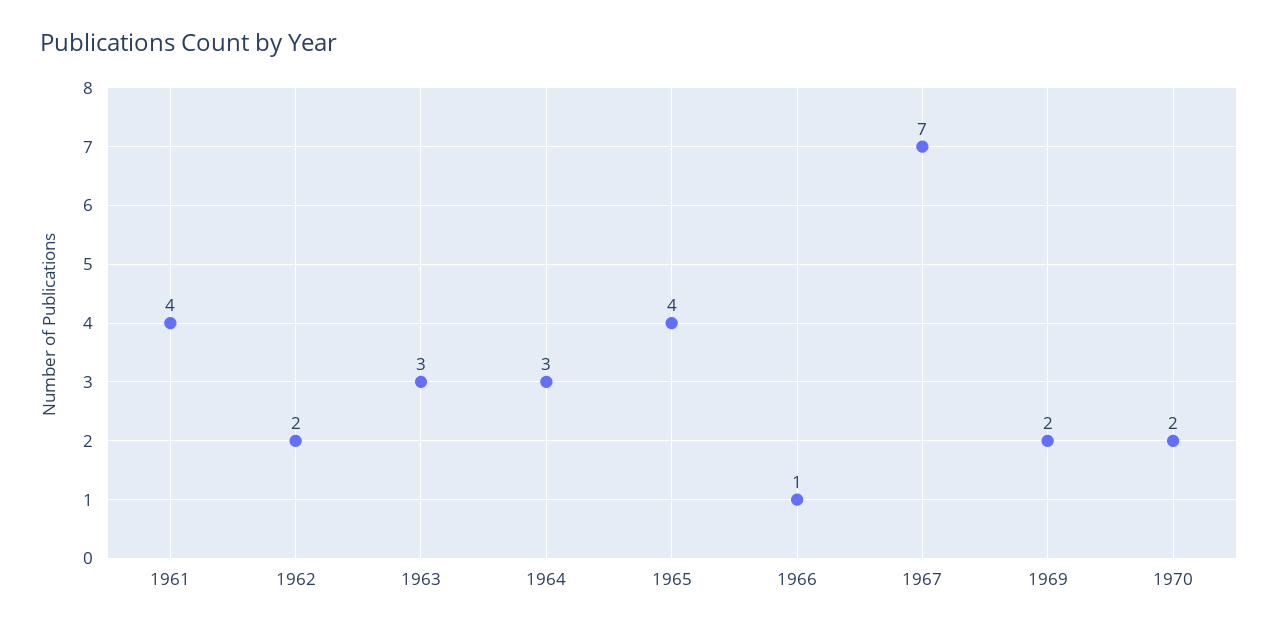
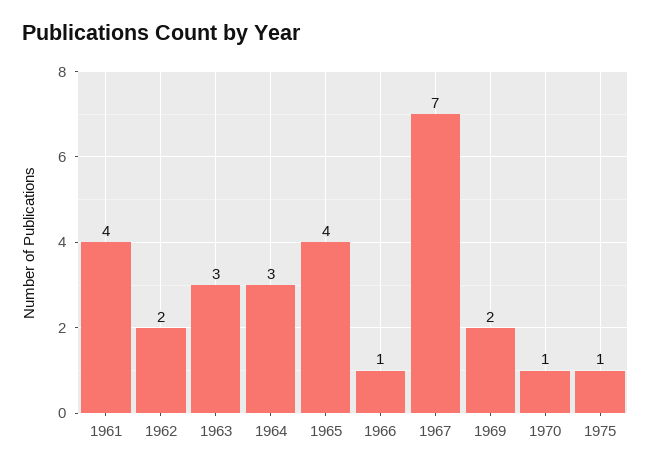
1970: 2 -> 1
1975: none -> 1

